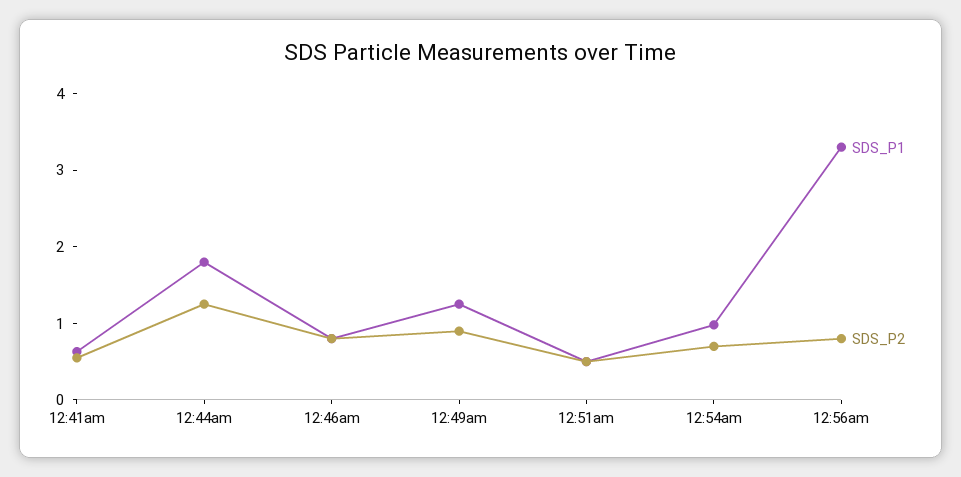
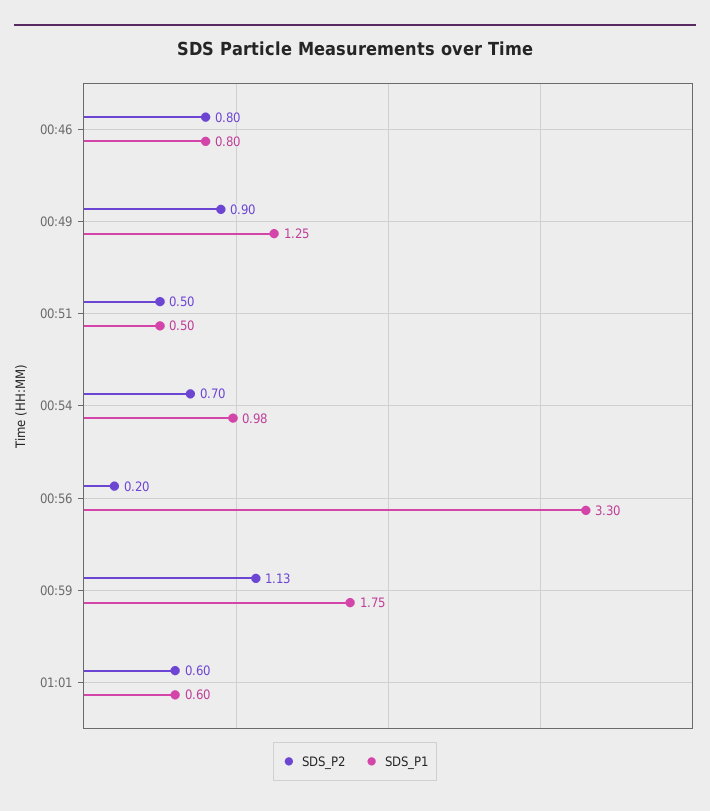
SDS_P1, 12:41am: 0.6 -> none
SDS_P2, 12:41am: 0.6 -> none
SDS_P1, 12:44am: 1.8 -> none
SDS_P2, 12:44am: 1.2 -> none
SDS_P2, 12:56am: 0.8 -> 0.2
SDS_P2, 00:59: none -> 1.13
SDS_P1, 00:59: none -> 1.75
SDS_P2, 01:01: none -> 0.6
SDS_P1, 01:01: none -> 0.6

